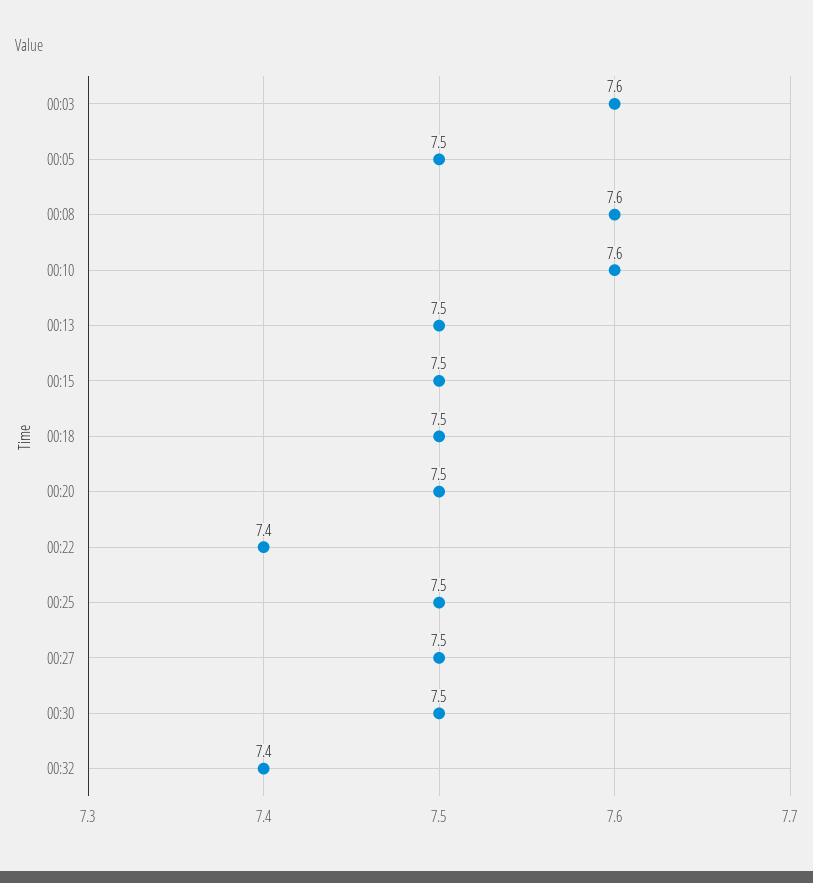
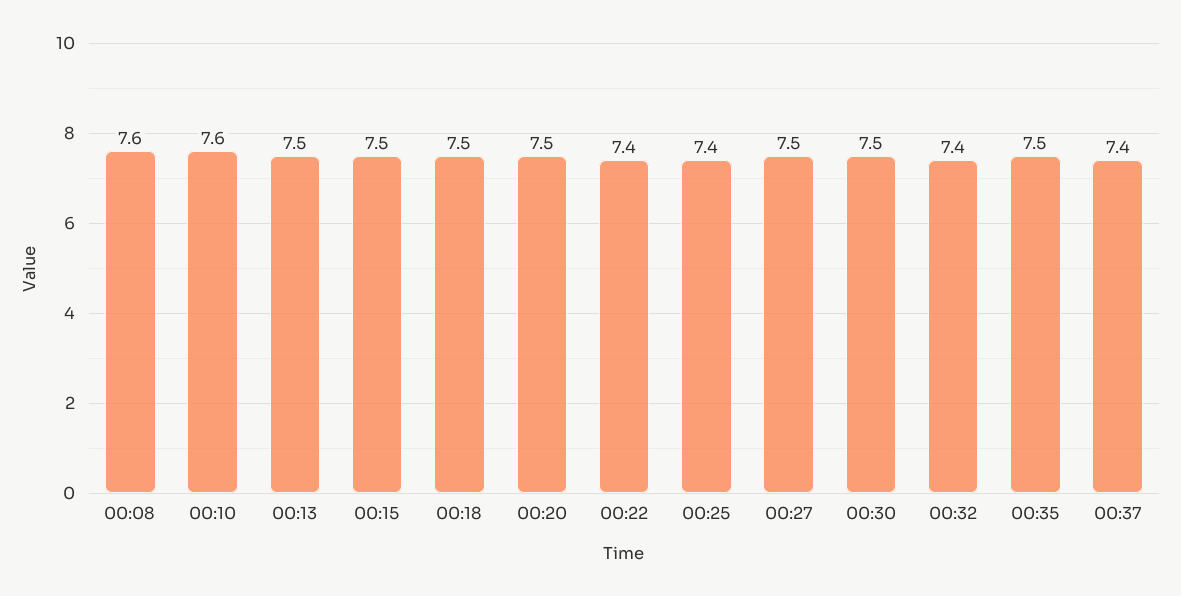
00:03: 7.6 -> none
00:05: 7.5 -> none
00:25: 7.5 -> 7.4
00:35: none -> 7.5
00:37: none -> 7.4

